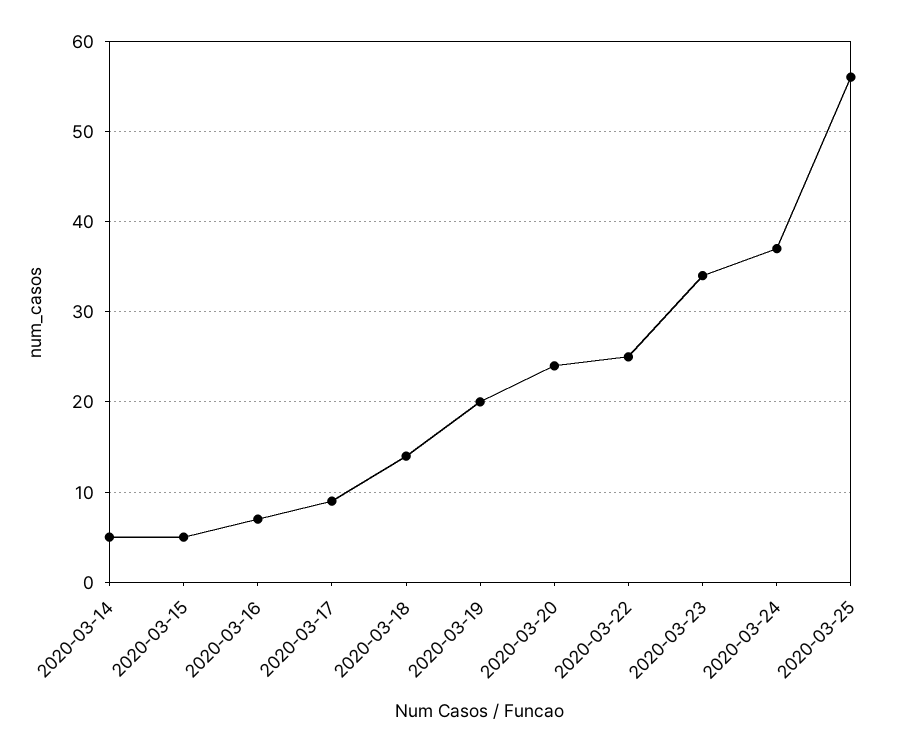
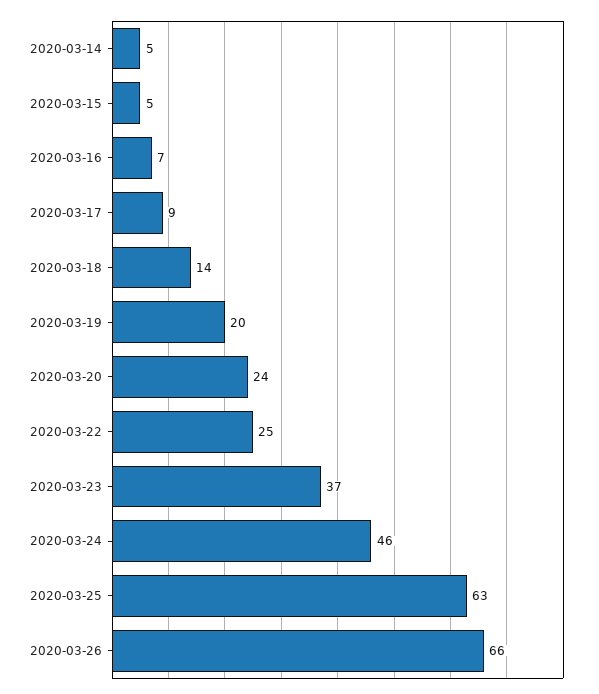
2020-03-23: 34 -> 37
2020-03-24: 37 -> 46
2020-03-25: 56 -> 63
2020-03-26: none -> 66

